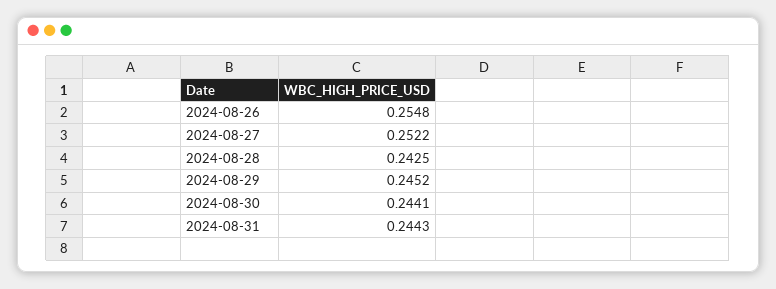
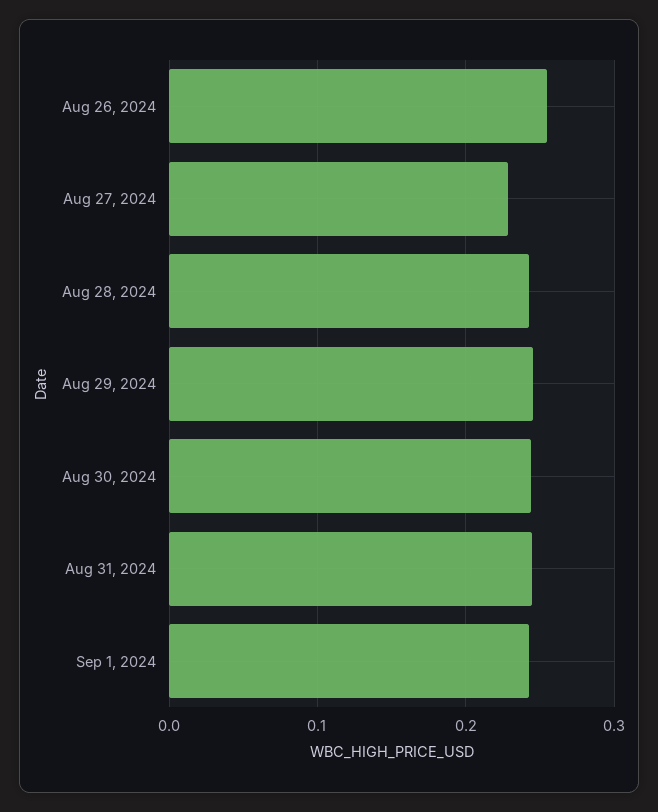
2024-08-27: 0.2522 -> 0.23
Sep 1, 2024: none -> 0.24

